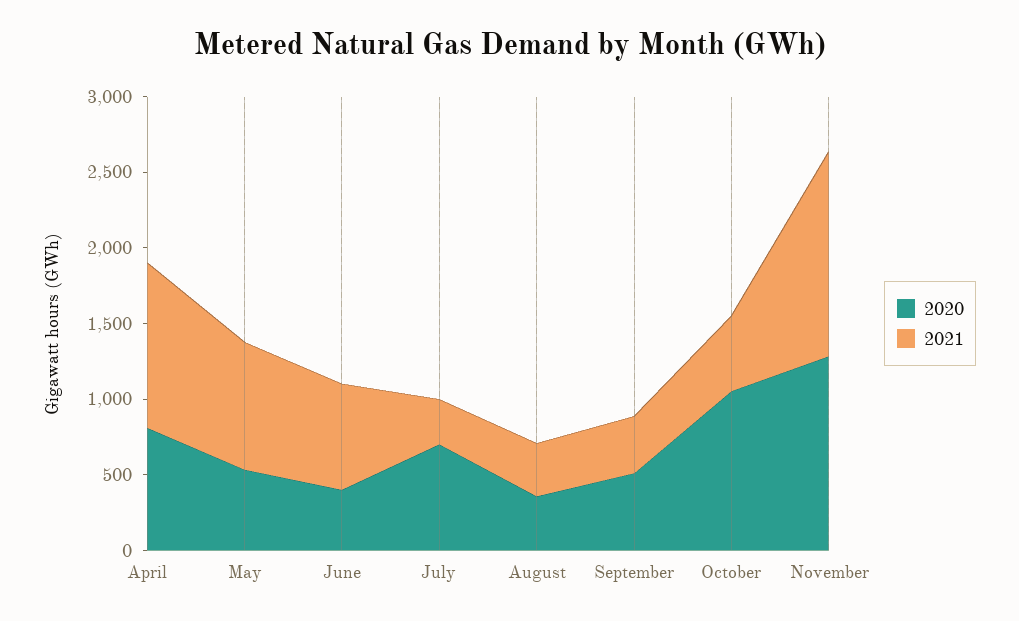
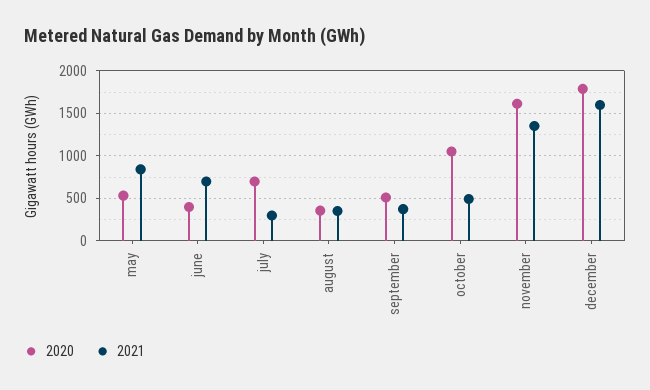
2020, April: 800 -> none
2021, April: 1100 -> none
2020, November: 1300 -> 1600
2020, december: none -> 1800
2021, december: none -> 1600

